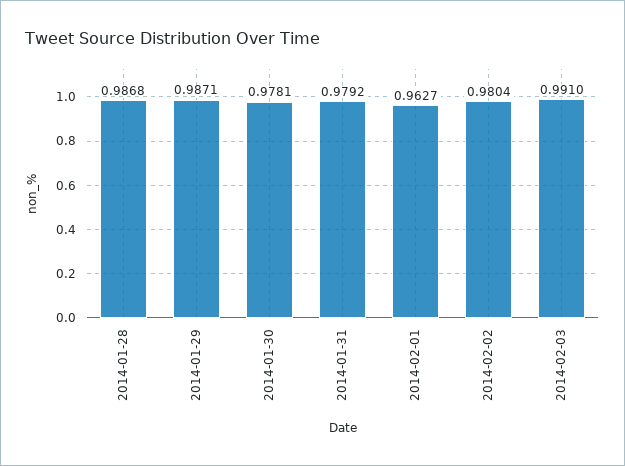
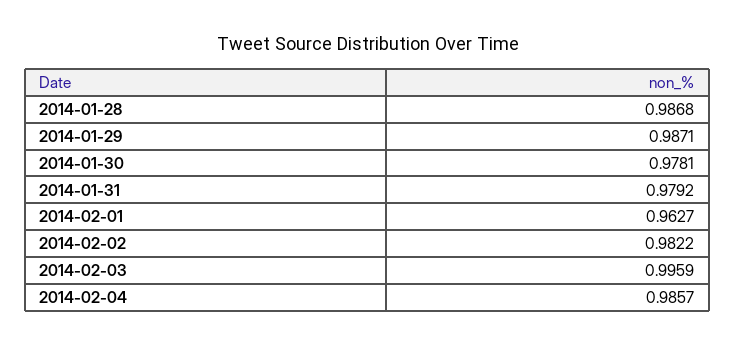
2014-02-02: 0.9804 -> 0.9822
2014-02-03: 0.991 -> 0.9959
2014-02-04: none -> 0.9857

